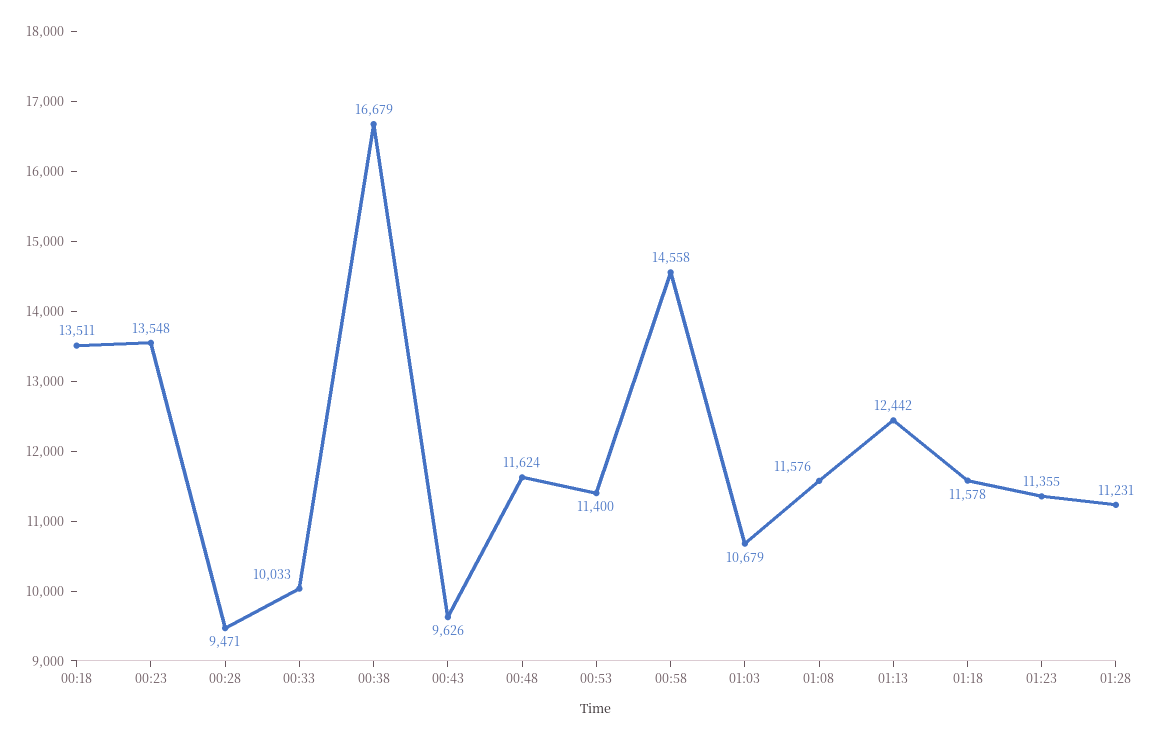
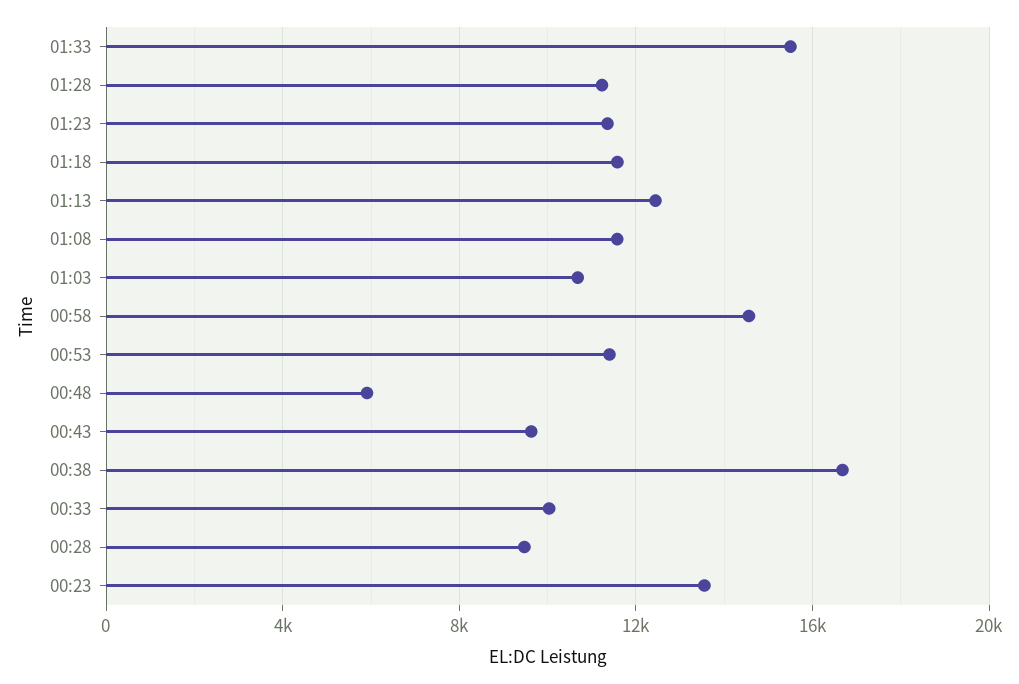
00:18: 13511 -> none
00:48: 11624 -> 6000
01:33: none -> 15500

